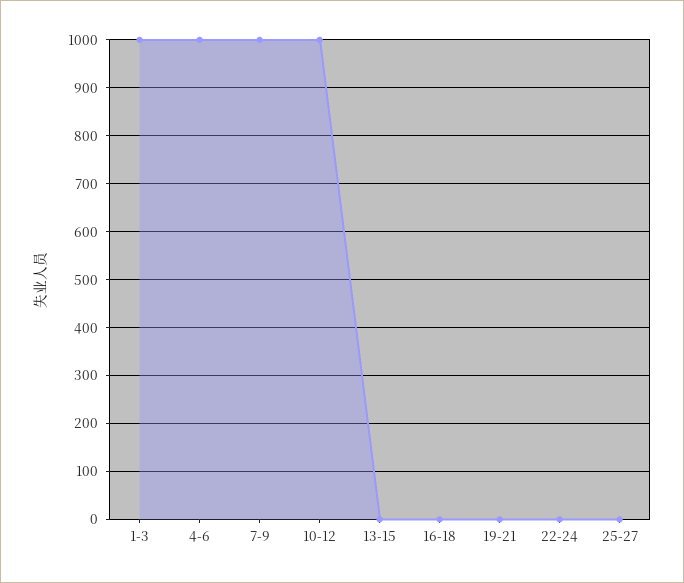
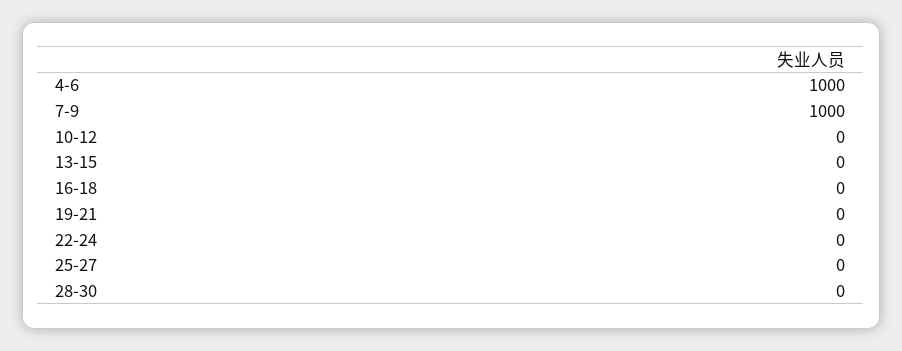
1-3: 1000 -> none
10-12: 1000 -> 0
28-30: none -> 0

